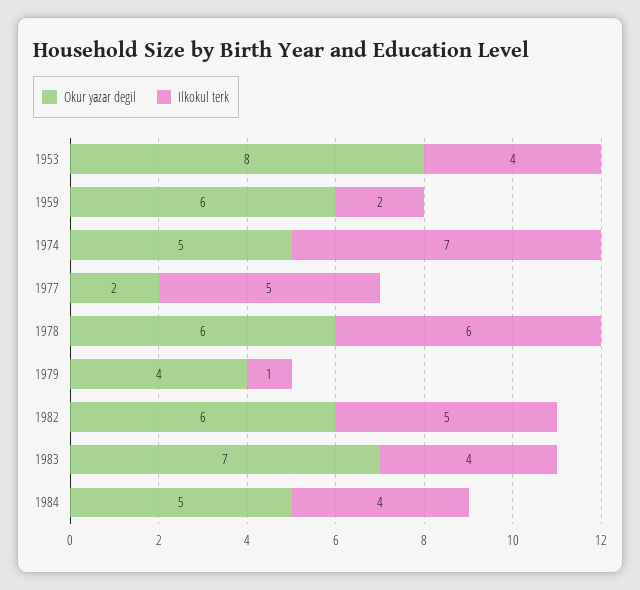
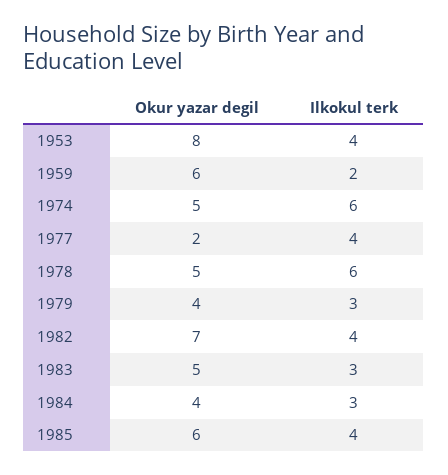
Ilkokul terk, 1974: 7 -> 6
Ilkokul terk, 1977: 5 -> 4
Okur yazar degil, 1978: 6 -> 5
Ilkokul terk, 1979: 1 -> 3
Okur yazar degil, 1982: 6 -> 7
Ilkokul terk, 1982: 5 -> 4
Okur yazar degil, 1983: 7 -> 5
Ilkokul terk, 1983: 4 -> 3
Okur yazar degil, 1984: 5 -> 4
Ilkokul terk, 1984: 4 -> 3
Okur yazar degil, 1985: none -> 6
Ilkokul terk, 1985: none -> 4

